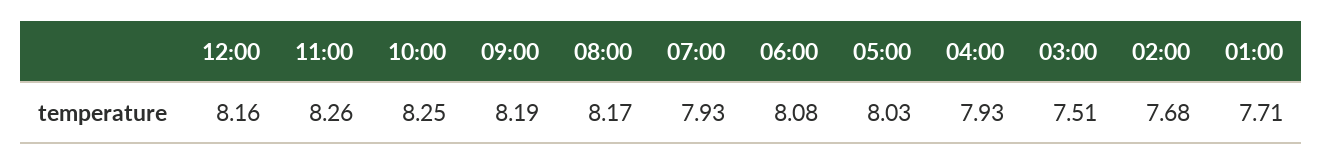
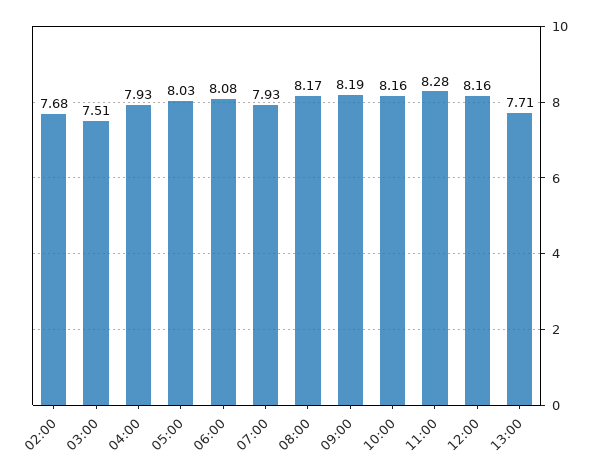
11:00: 8.26 -> 8.28
10:00: 8.25 -> 8.16
01:00: 7.71 -> none
13:00: none -> 7.71

